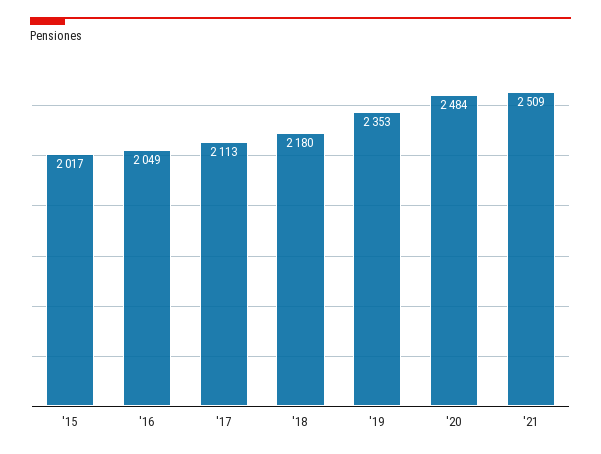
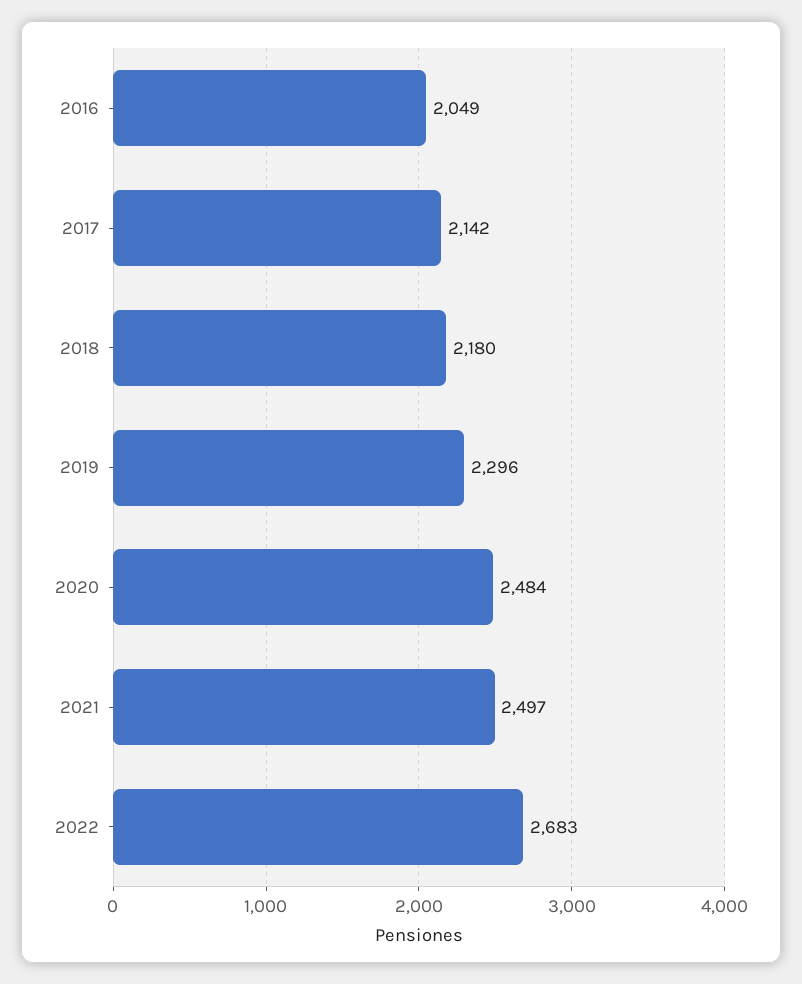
'15: 2017 -> none
'17: 2113 -> 2142
'19: 2353 -> 2296
'21: 2509 -> 2497
2022: none -> 2683

